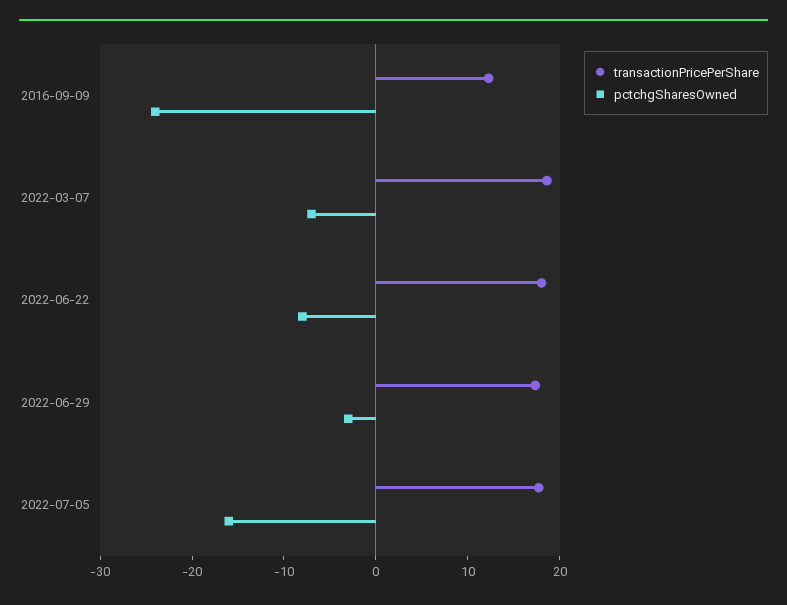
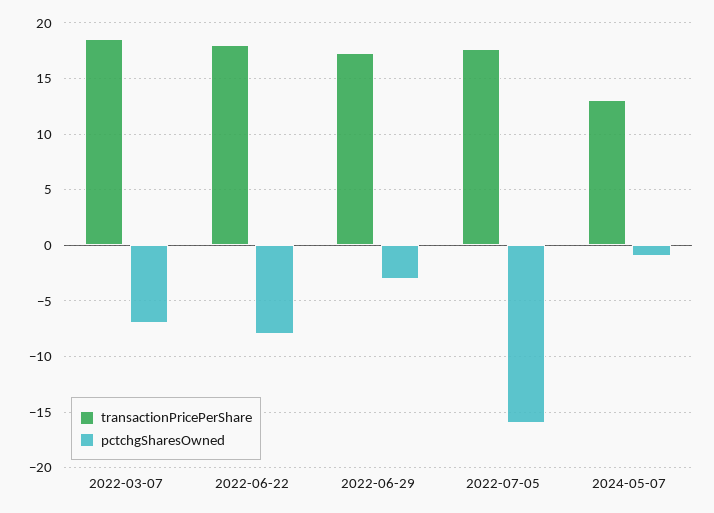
transactionPricePerShare, 2016-09-09: 12 -> none
pctchgSharesOwned, 2016-09-09: -24 -> none
transactionPricePerShare, 2024-05-07: none -> 13
pctchgSharesOwned, 2024-05-07: none -> -1

